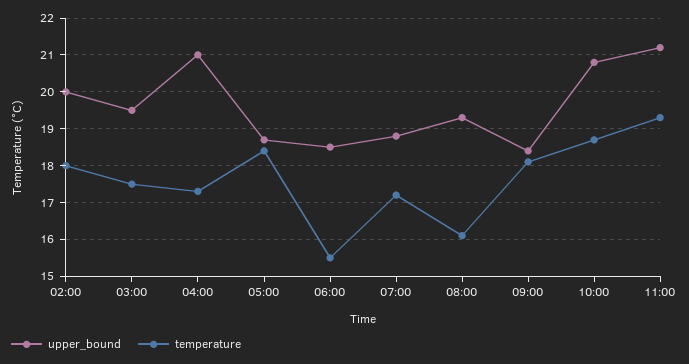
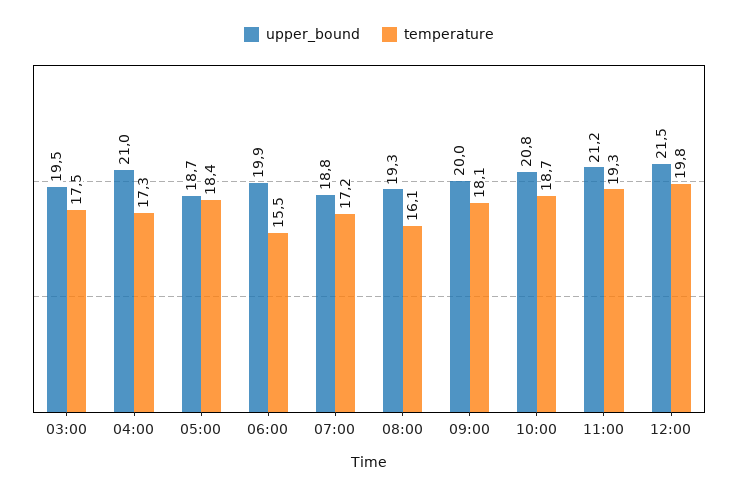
upper_bound, 02:00: 20 -> none
temperature, 02:00: 18 -> none
upper_bound, 06:00: 18.5 -> 19.9
upper_bound, 09:00: 18.5 -> 20
upper_bound, 12:00: none -> 21.5
temperature, 12:00: none -> 19.8

